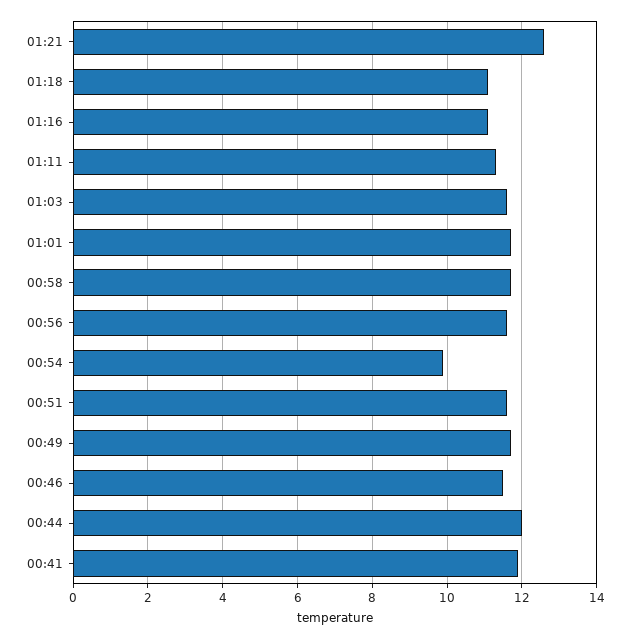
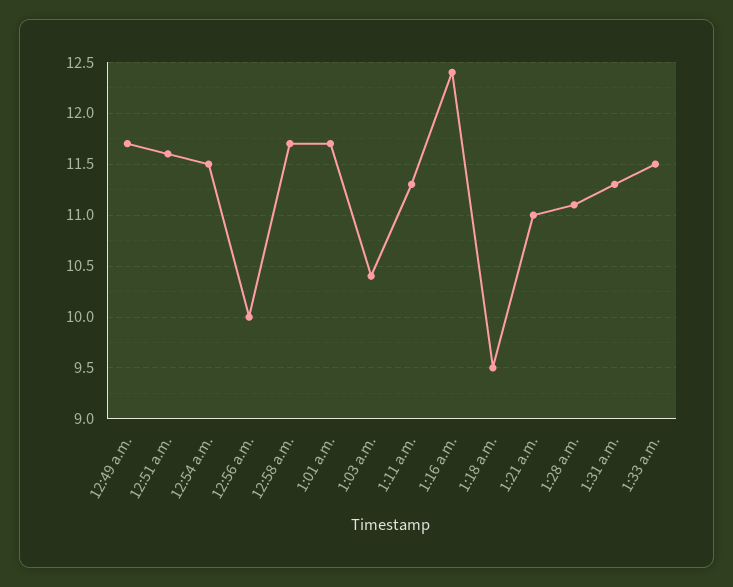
01:21: 12.5 -> 11
01:18: 11 -> 9.5
01:16: 11 -> 12.4
01:03: 11.5 -> 10.4
00:56: 11.5 -> 10
00:54: 10 -> 11.5
00:46: 11.5 -> none
00:44: 12 -> none
00:41: 12 -> none
1:28 a.m.: none -> 11.1
1:31 a.m.: none -> 11.3
1:33 a.m.: none -> 11.5

